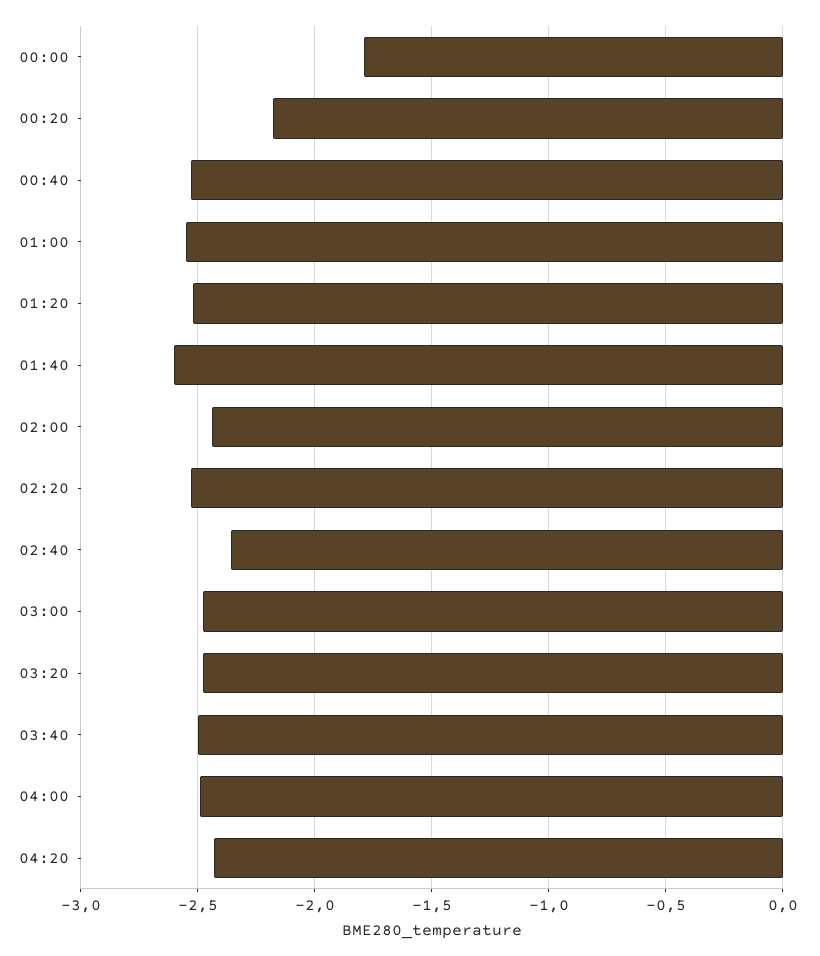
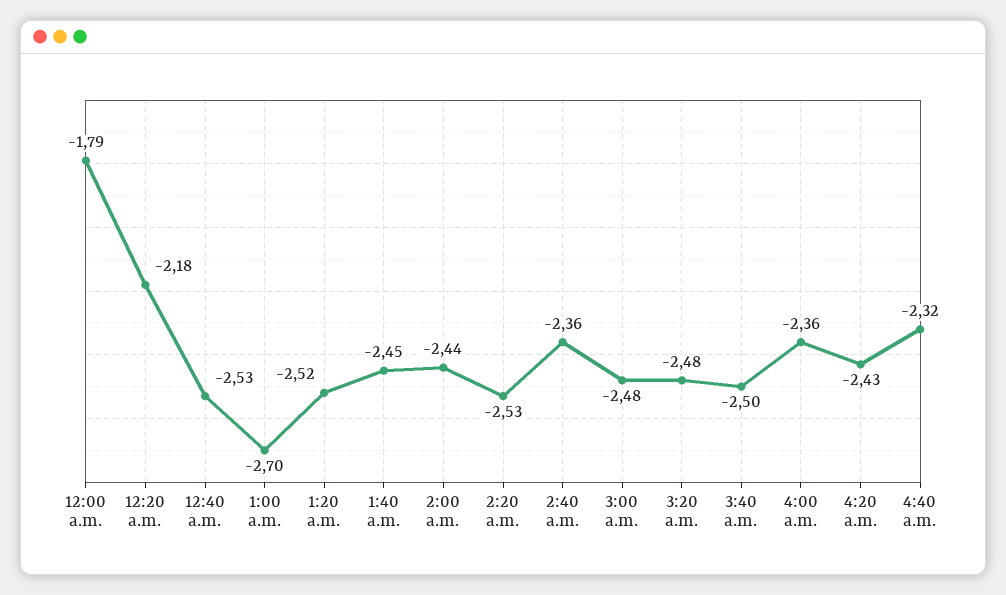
01:00: -2.55 -> -2.7
01:40: -2.6 -> -2.45
04:00: -2.5 -> -2.36
4:40 a.m.: none -> -2.32

